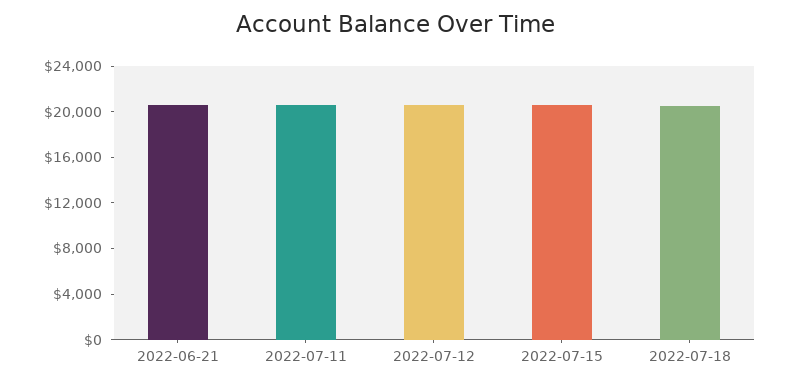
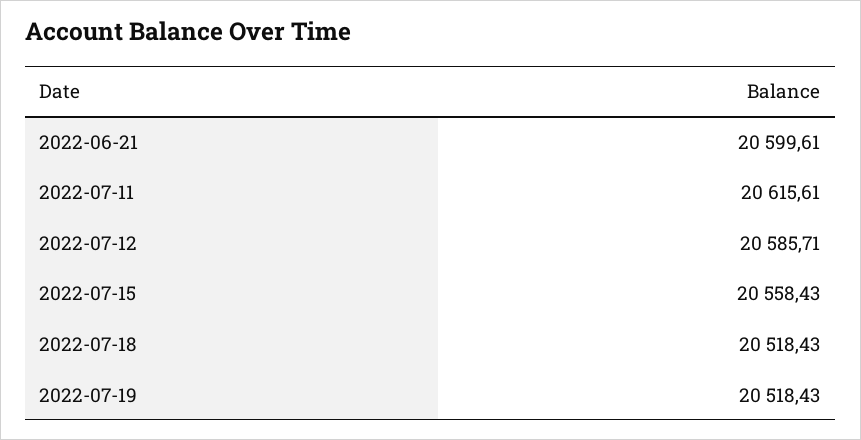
2022-07-19: none -> 20518.43

